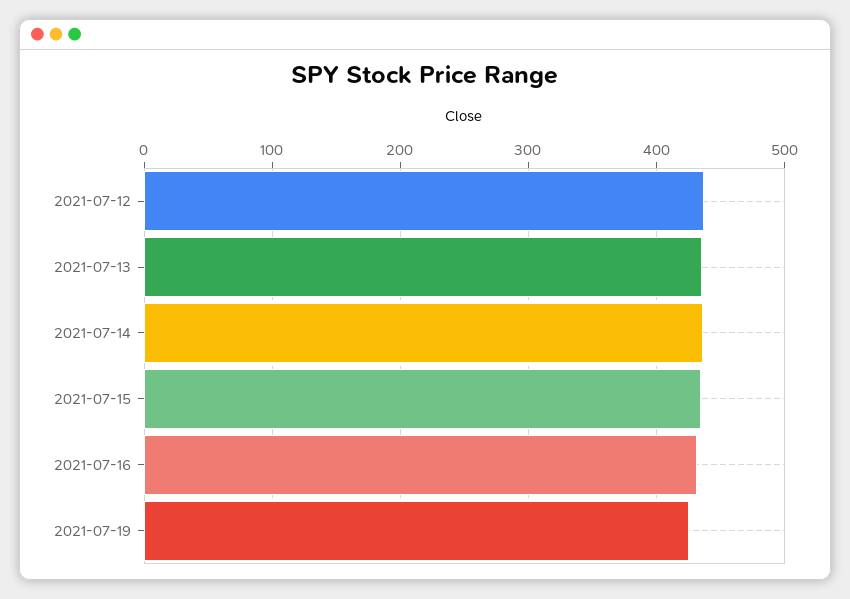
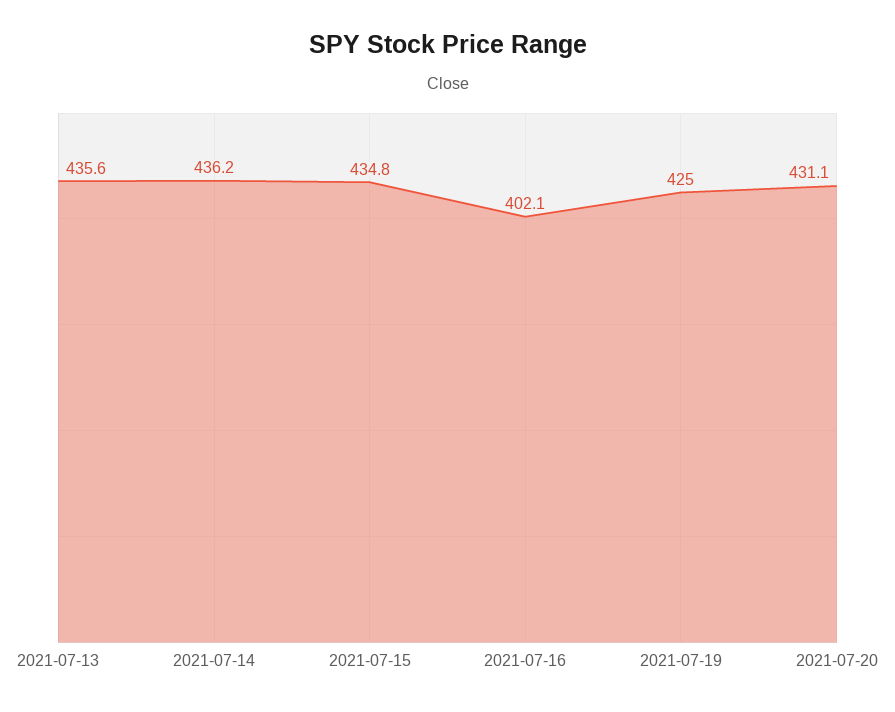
2021-07-12: 440 -> none
2021-07-16: 430 -> 402.1
2021-07-20: none -> 431.1

